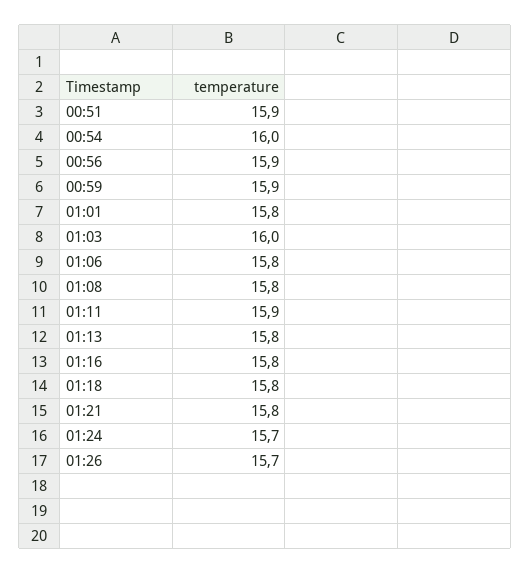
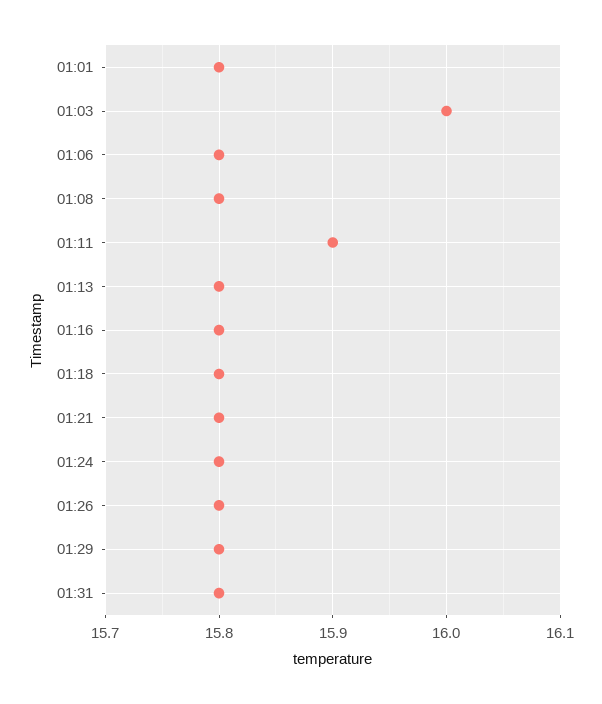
00:51: 15.9 -> none
00:54: 16 -> none
00:56: 15.9 -> none
00:59: 15.9 -> none
01:24: 15.7 -> 15.8
01:26: 15.7 -> 15.8
01:29: none -> 15.8
01:31: none -> 15.8

